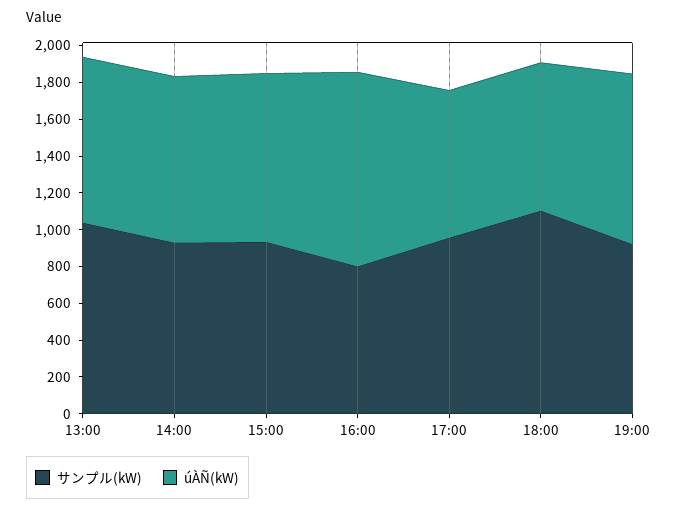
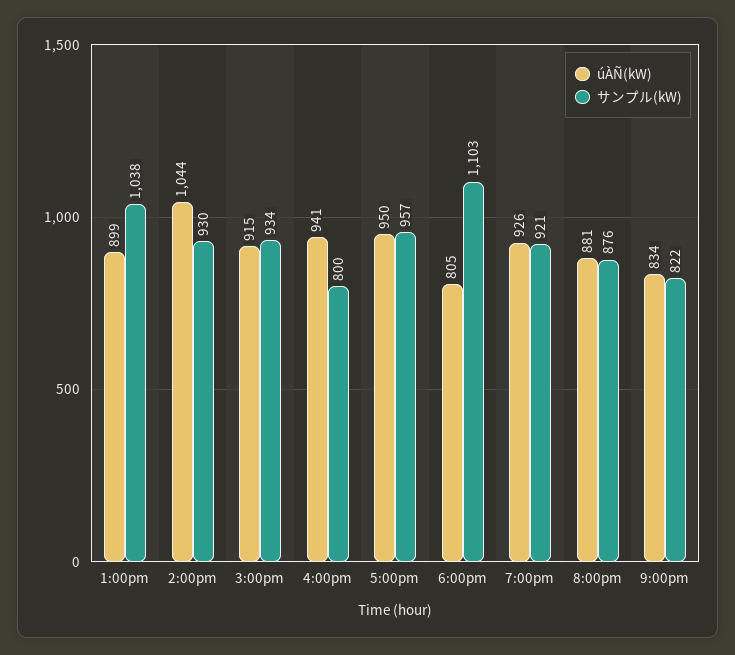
úÀÑ(kW), 14:00: 900 -> 1044
úÀÑ(kW), 16:00: 1050 -> 941
úÀÑ(kW), 17:00: 800 -> 950
úÀÑ(kW), 8:00pm: none -> 881
サンプル(kW), 8:00pm: none -> 876
úÀÑ(kW), 9:00pm: none -> 834
サンプル(kW), 9:00pm: none -> 822

